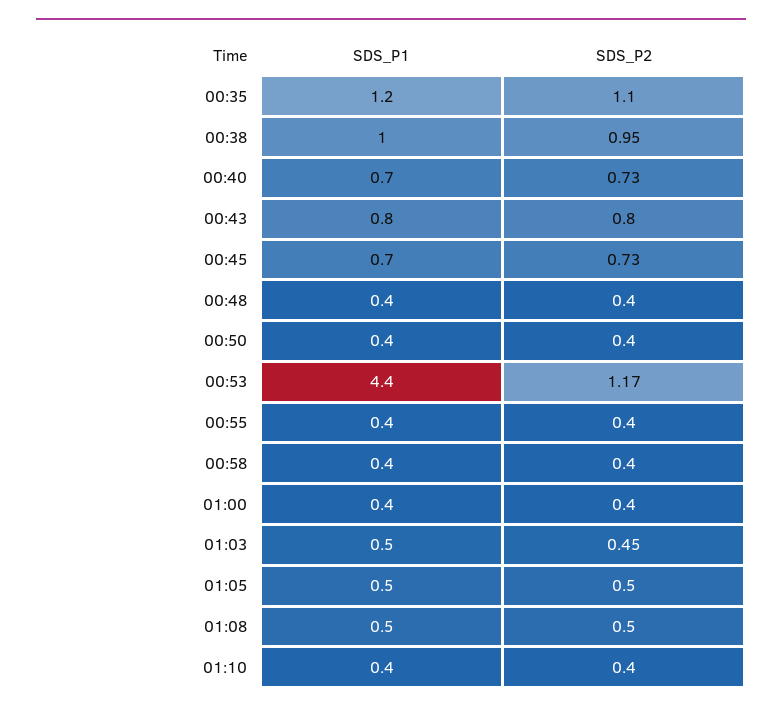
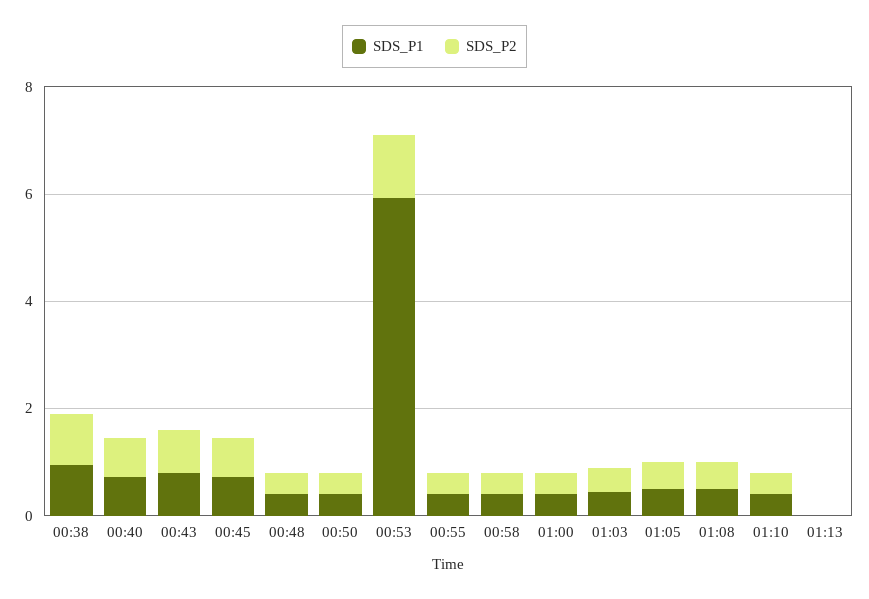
SDS_P1, 00:35: 1.2 -> none
SDS_P2, 00:35: 1.1 -> none
SDS_P1, 00:53: 4.4 -> 6
SDS_P1, 01:13: none -> 0
SDS_P2, 01:13: none -> 0

